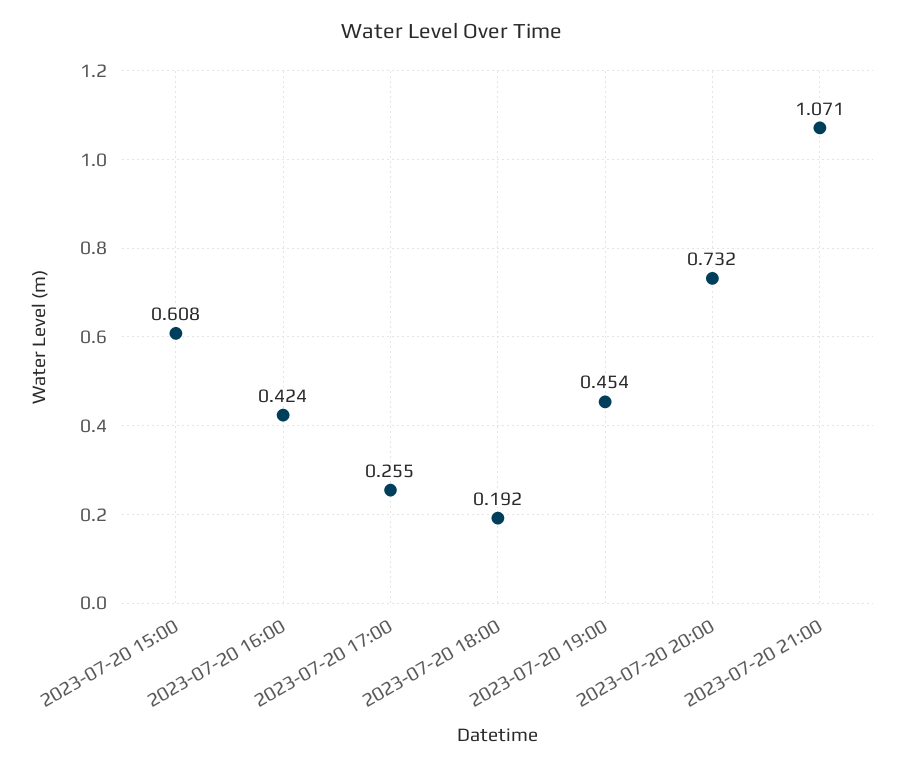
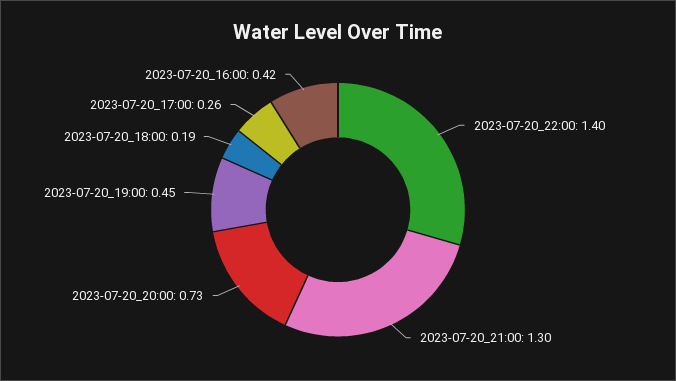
2023-07-20 15:00: 0.608 -> none
2023-07-20 21:00: 1.071 -> 1.3
2023-07-20_22:00: none -> 1.4

